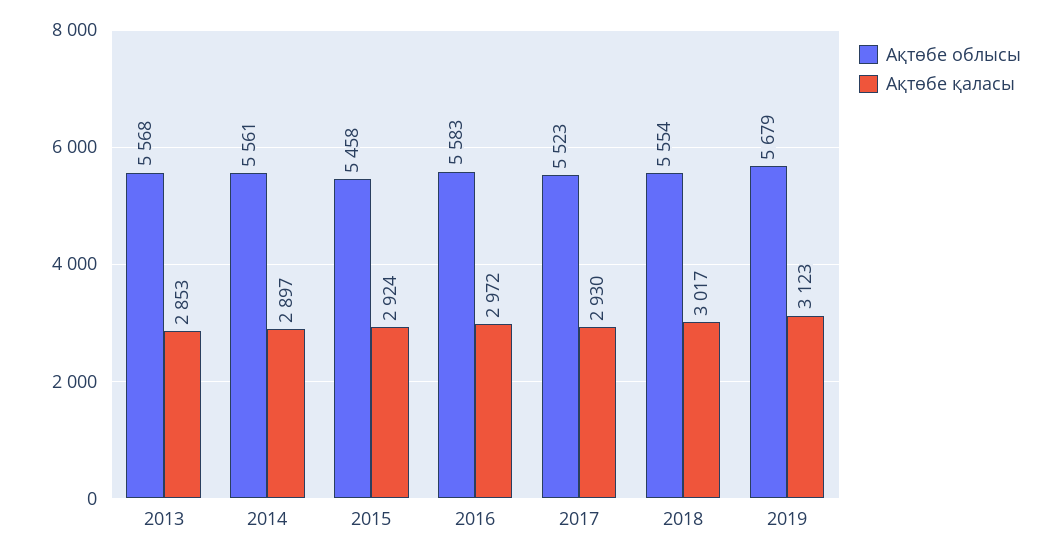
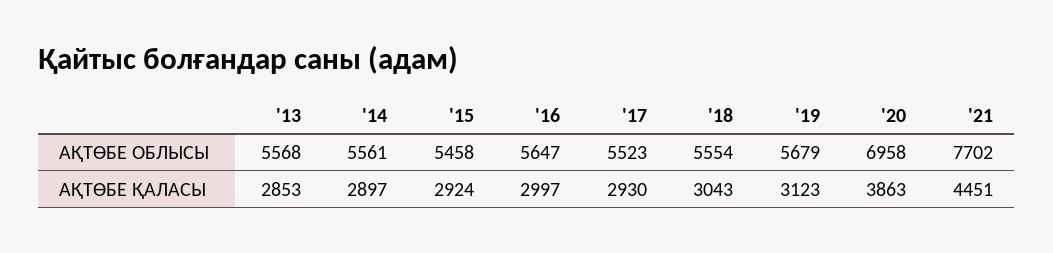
Ақтөбе облысы, 2016: 5583 -> 5647
Ақтөбе қаласы, 2016: 2972 -> 2997
Ақтөбе қаласы, 2018: 3017 -> 3043
Ақтөбе облысы, '20: none -> 6958
Ақтөбе облысы, '21: none -> 7702
Ақтөбе қаласы, '20: none -> 3863
Ақтөбе қаласы, '21: none -> 4451

